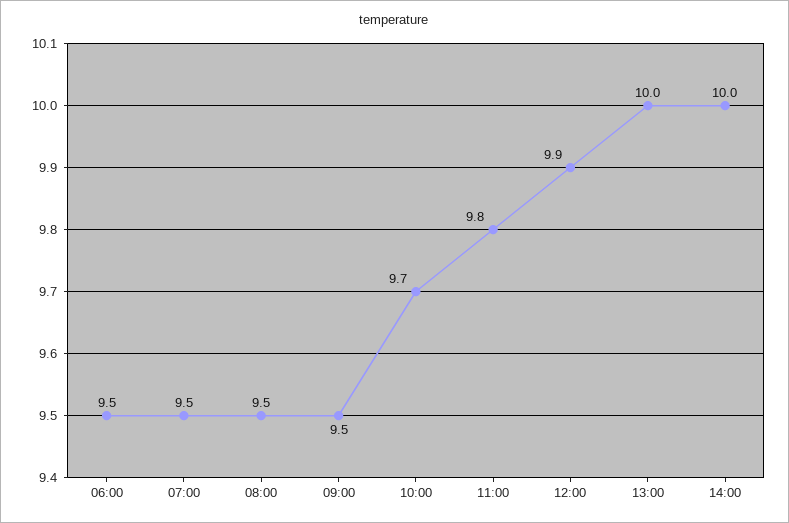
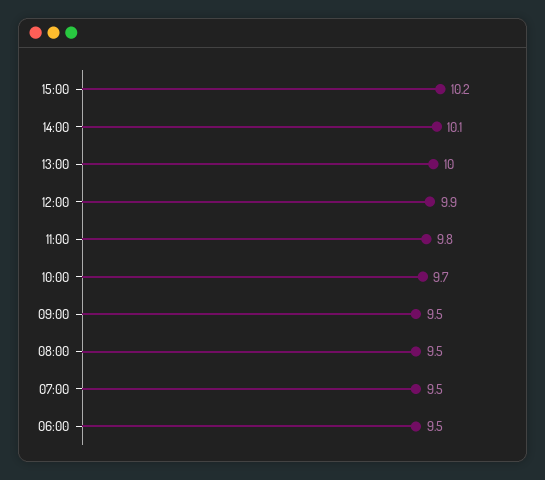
14:00: 10 -> 10.1
15:00: none -> 10.2

